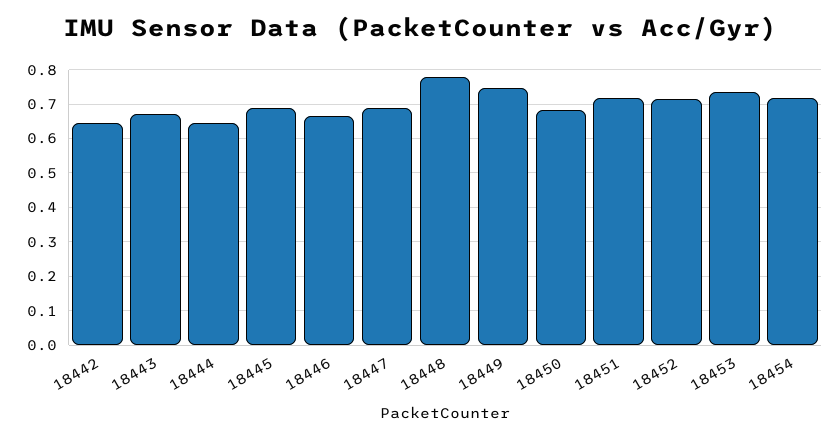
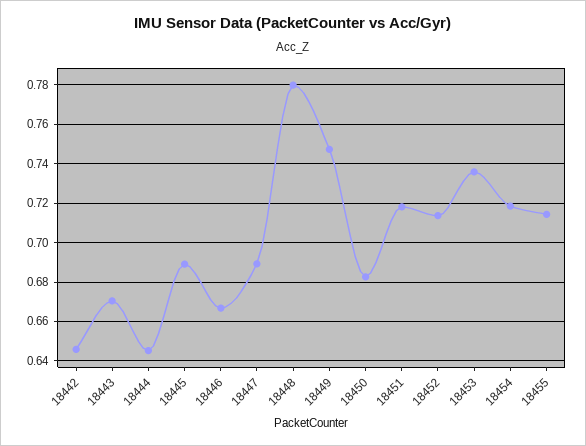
18455: none -> 0.715

